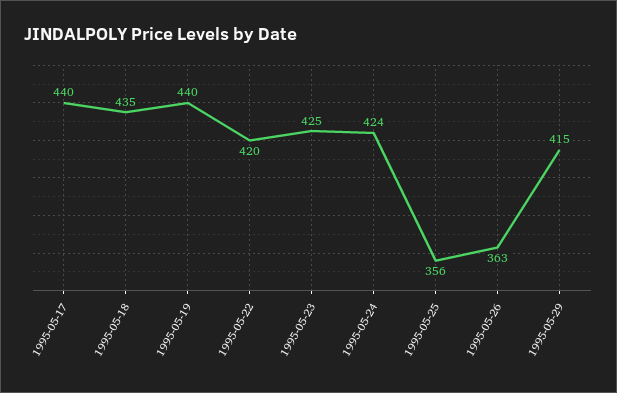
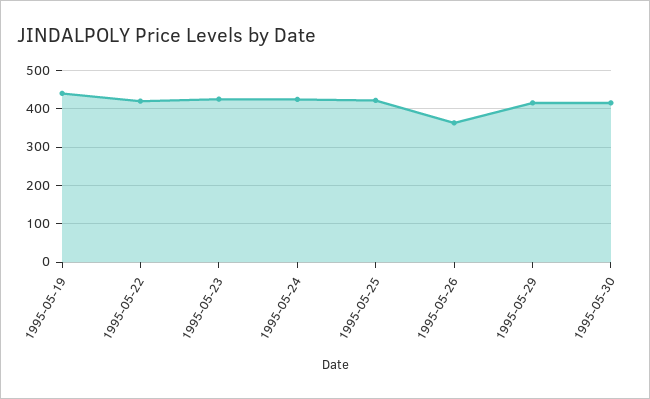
1995-05-17: 440 -> none
1995-05-18: 435 -> none
1995-05-25: 356 -> 420
1995-05-30: none -> 420

